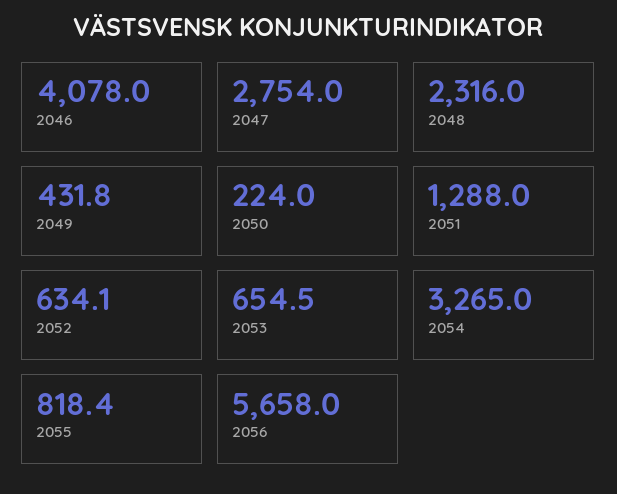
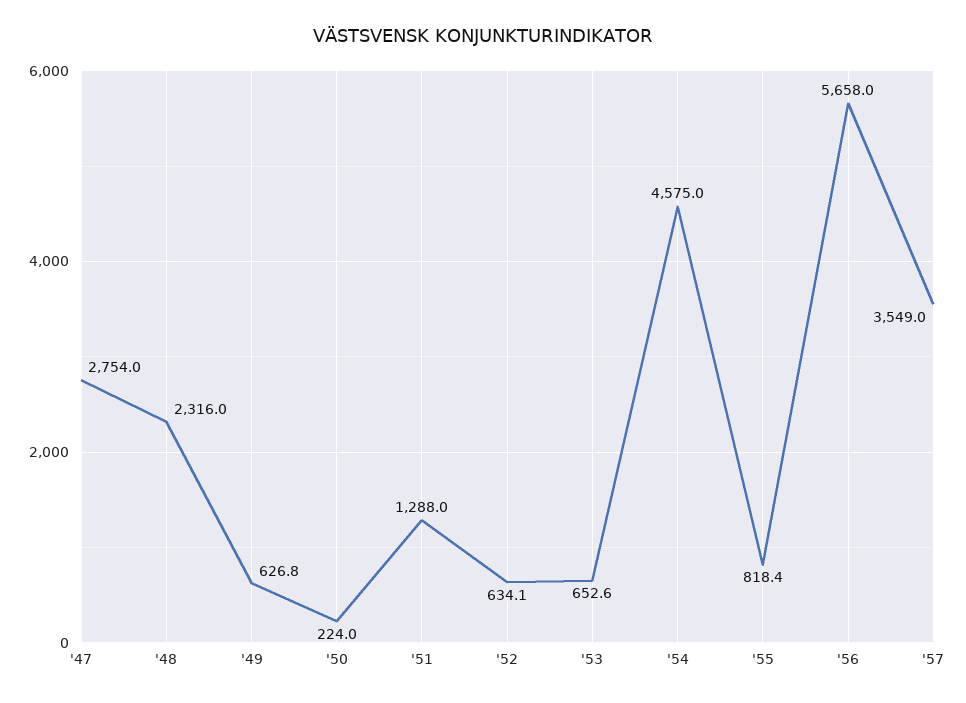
2046: 4078 -> none
2049: 431.8 -> 626.8
2053: 654.5 -> 652.6
2054: 3265 -> 4575
'57: none -> 3549

